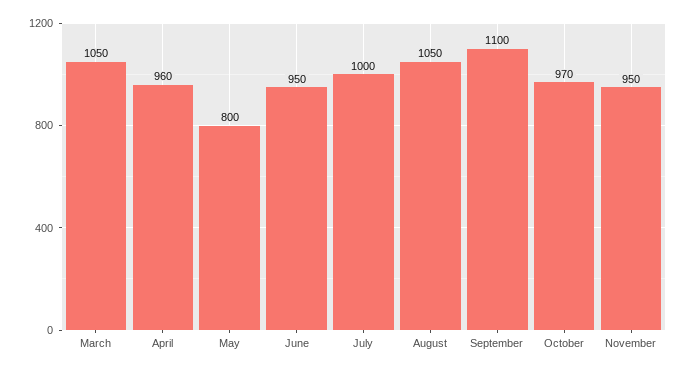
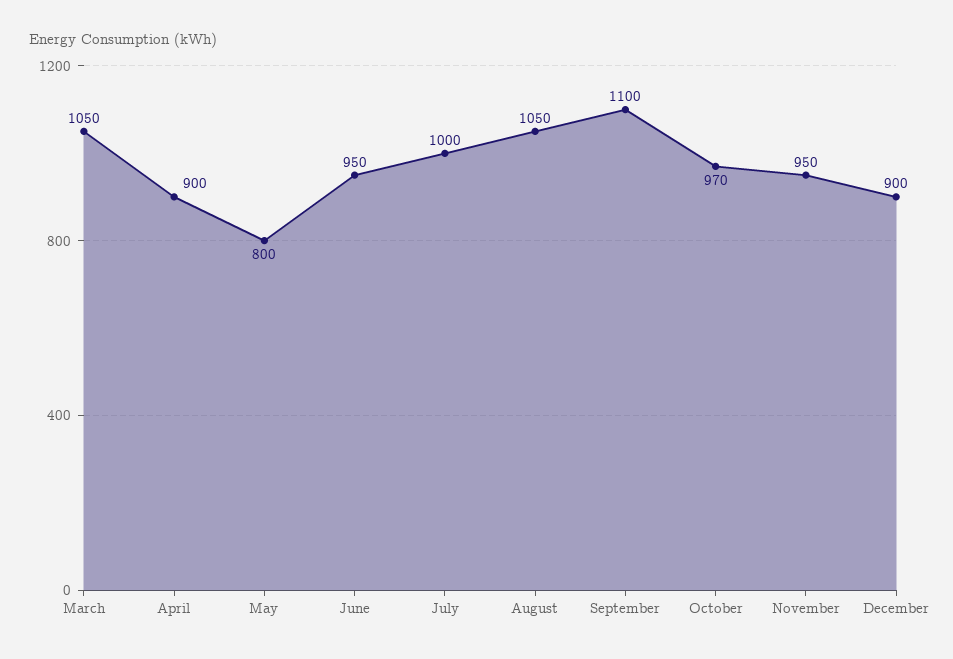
April: 960 -> 900
December: none -> 900

